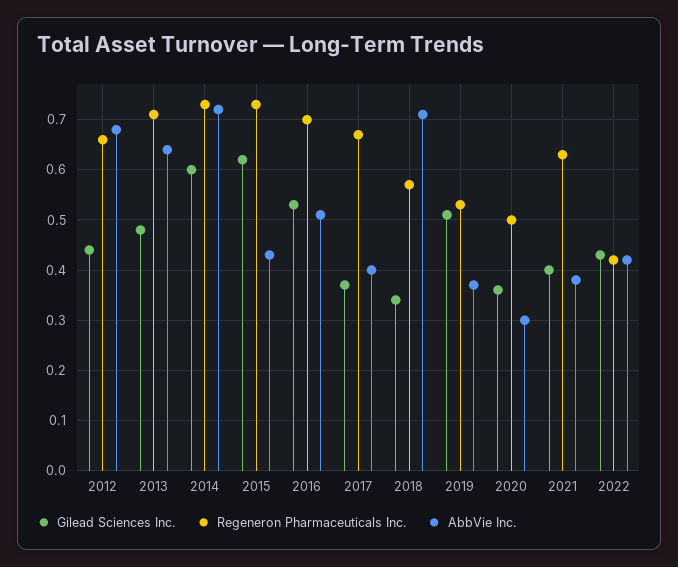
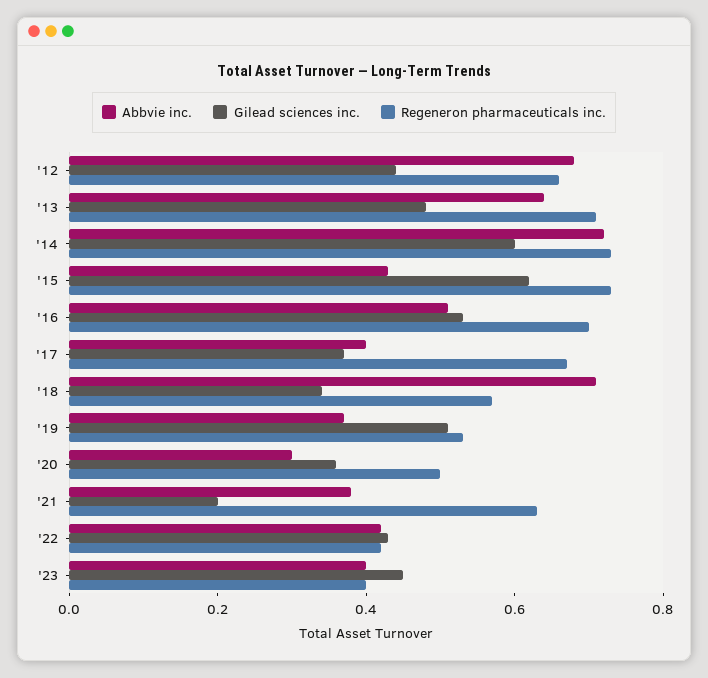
Gilead Sciences Inc., 2021: 0.4 -> 0.2
AbbVie Inc., '23: none -> 0.4
Gilead Sciences Inc., '23: none -> 0.45
Regeneron Pharmaceuticals Inc., '23: none -> 0.4

